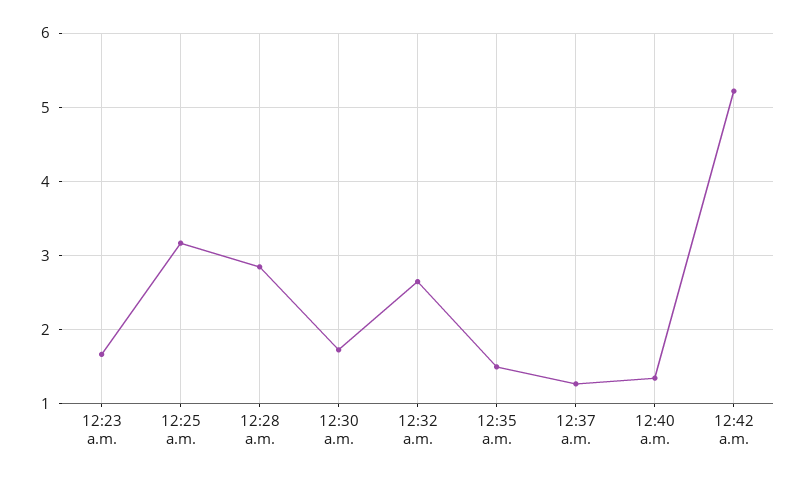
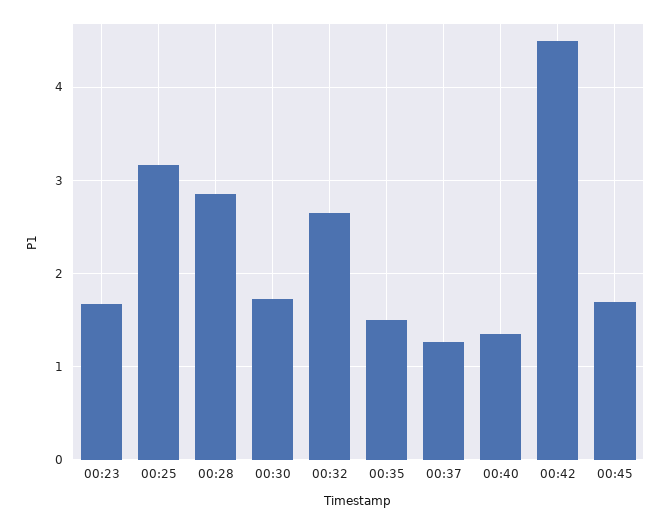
12:42 a.m.: 5.2 -> 4.5
00:45: none -> 1.7

